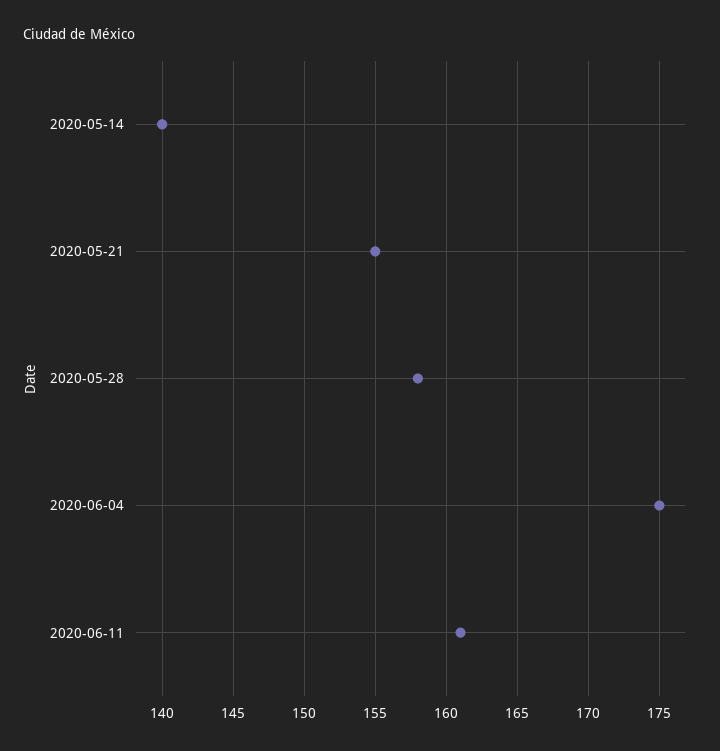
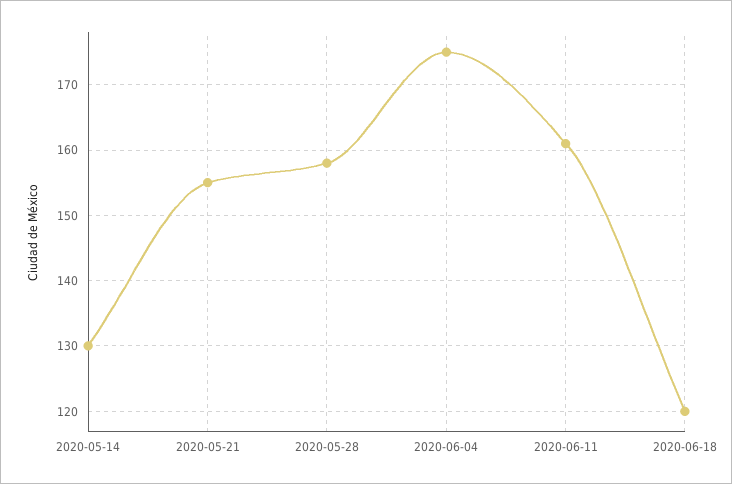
2020-05-14: 140 -> 130
2020-06-18: none -> 120

